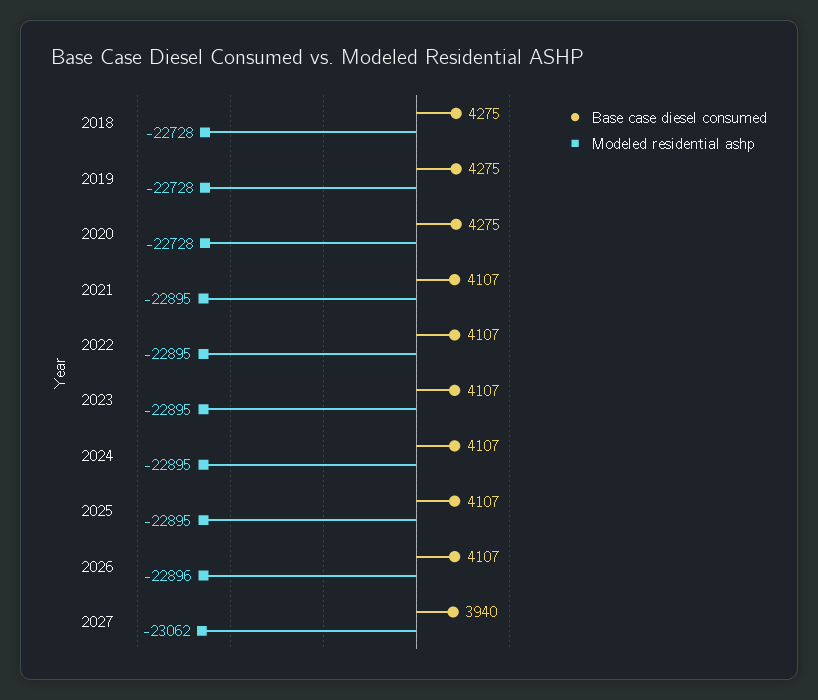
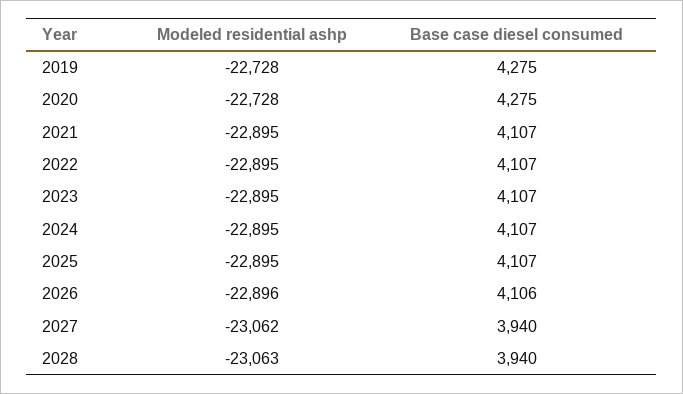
Base case diesel consumed, 2018: 4275 -> none
Modeled residential ashp, 2018: -22728 -> none
Base case diesel consumed, 2026: 4107 -> 4106
Modeled residential ashp, 2028: none -> -23063
Base case diesel consumed, 2028: none -> 3940

